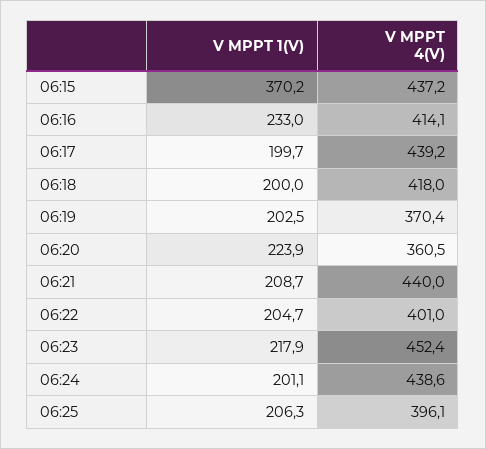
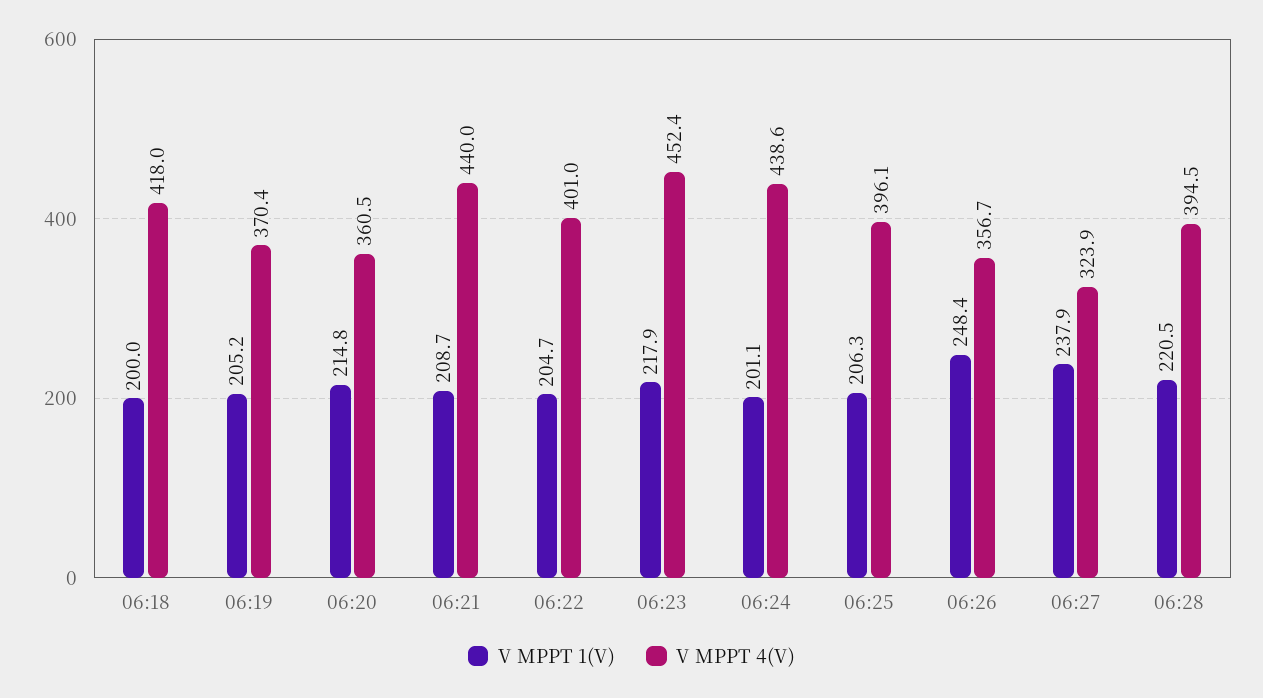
V MPPT 1(V), 06:15: 370.2 -> none
V MPPT 4(V), 06:15: 437.2 -> none
V MPPT 1(V), 06:16: 233 -> none
V MPPT 4(V), 06:16: 414.1 -> none
V MPPT 1(V), 06:17: 199.7 -> none
V MPPT 4(V), 06:17: 439.2 -> none
V MPPT 1(V), 06:19: 202.5 -> 205.2
V MPPT 1(V), 06:20: 223.9 -> 214.8
V MPPT 1(V), 06:26: none -> 248.4
V MPPT 4(V), 06:26: none -> 356.7
V MPPT 1(V), 06:27: none -> 237.9
V MPPT 4(V), 06:27: none -> 323.9
V MPPT 1(V), 06:28: none -> 220.5
V MPPT 4(V), 06:28: none -> 394.5

